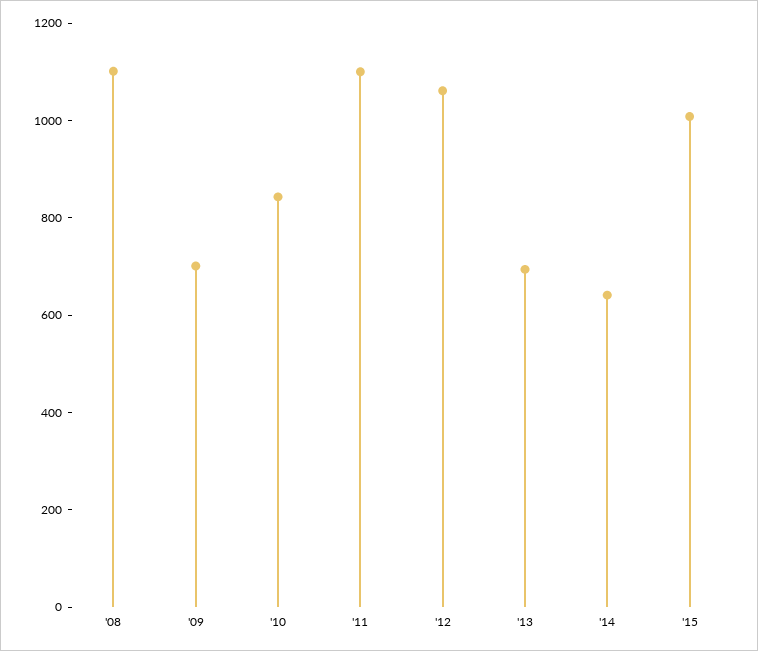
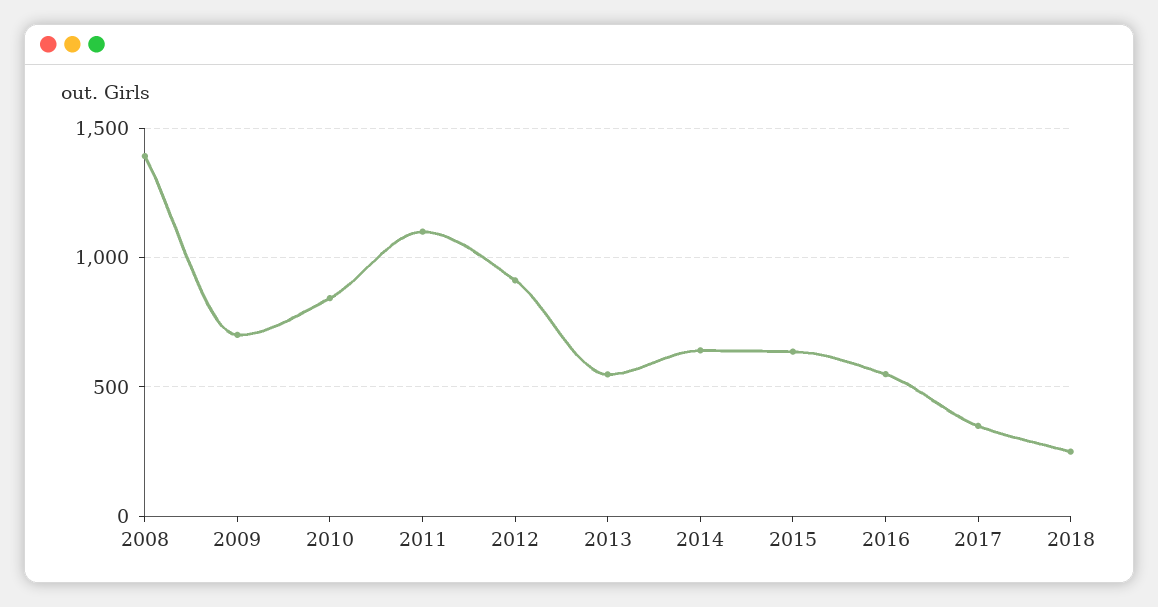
'08: 1100 -> 1400
'12: 1050 -> 900
'13: 700 -> 550
'15: 1000 -> 650
2016: none -> 550
2017: none -> 350
2018: none -> 250

